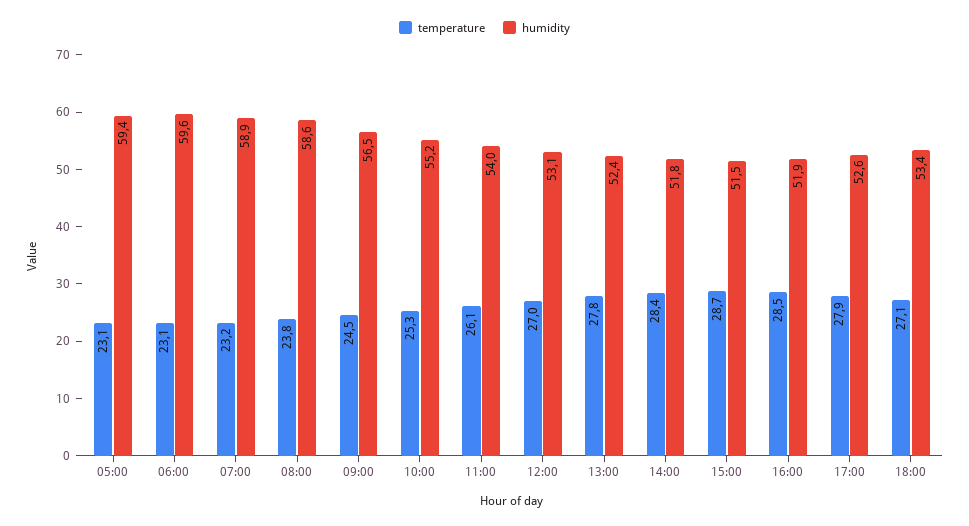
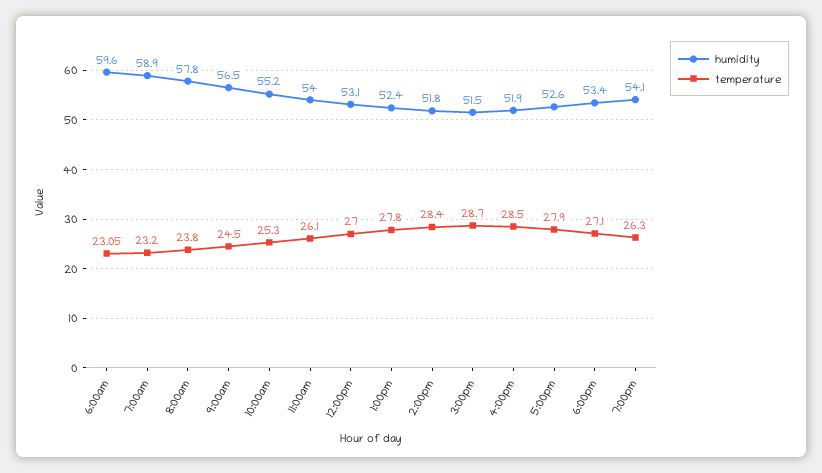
temperature, 05:00: 23.1 -> none
humidity, 05:00: 59.4 -> none
humidity, 08:00: 58.6 -> 57.8
humidity, 7:00pm: none -> 54.1
temperature, 7:00pm: none -> 26.3

